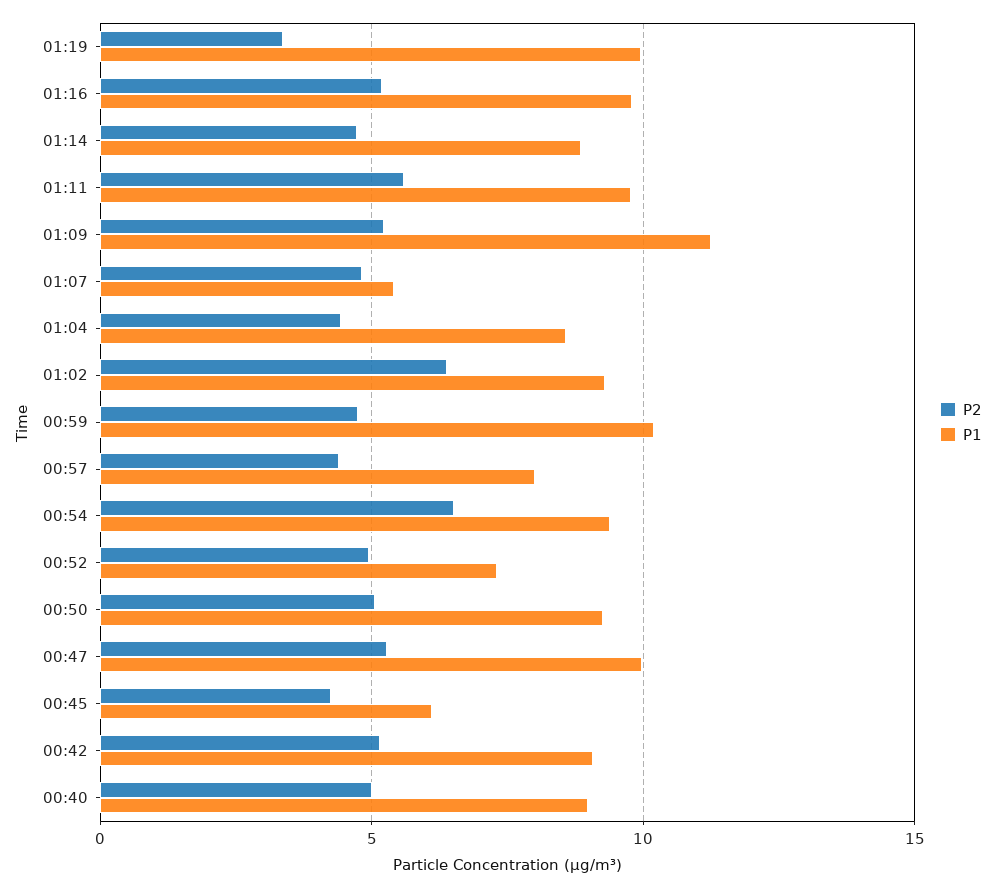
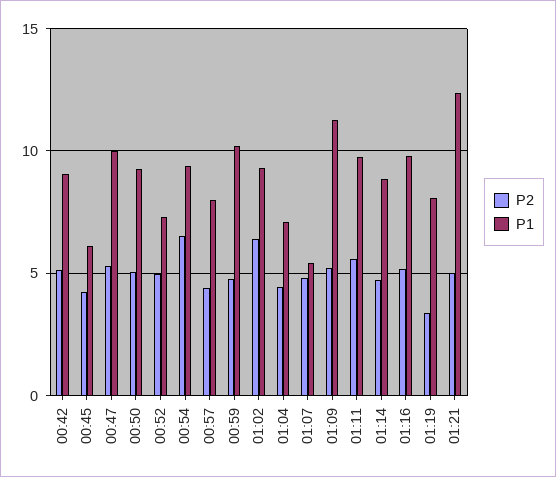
P1, 01:19: 10 -> 8
P1, 01:04: 8.5 -> 7
P2, 00:40: 5 -> none
P1, 00:40: 9 -> none
P2, 01:21: none -> 5
P1, 01:21: none -> 12.5

